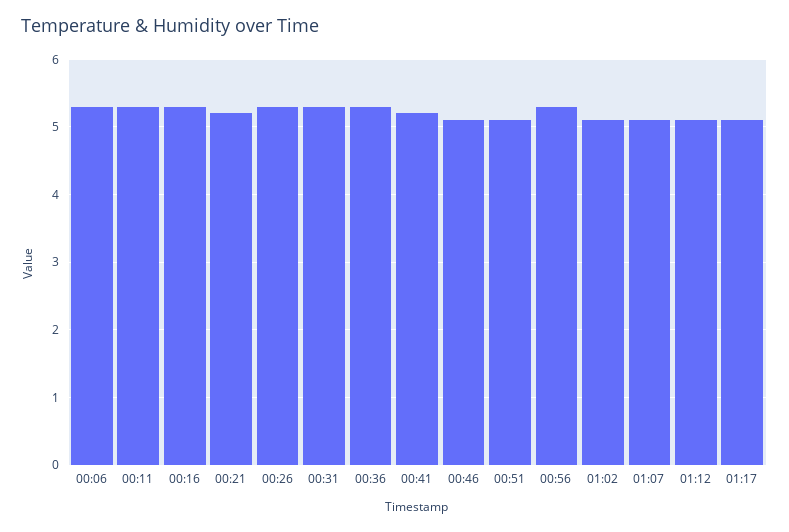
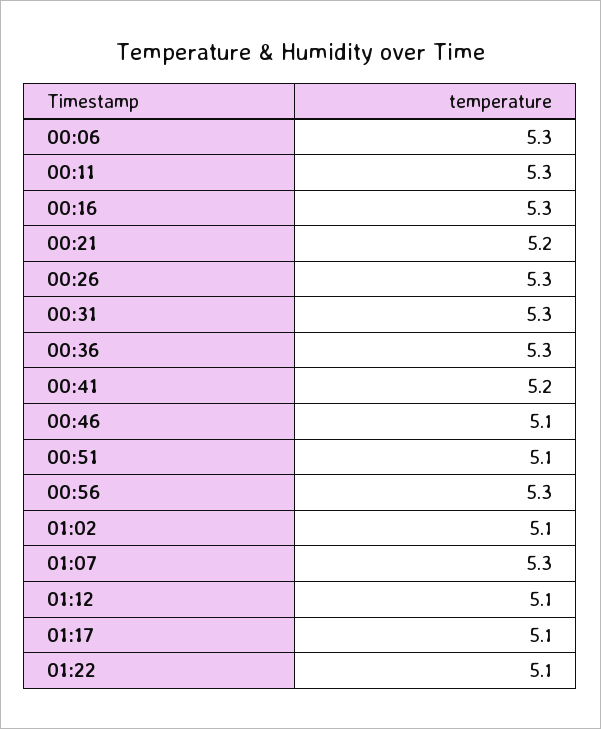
01:07: 5.1 -> 5.3
01:22: none -> 5.1

